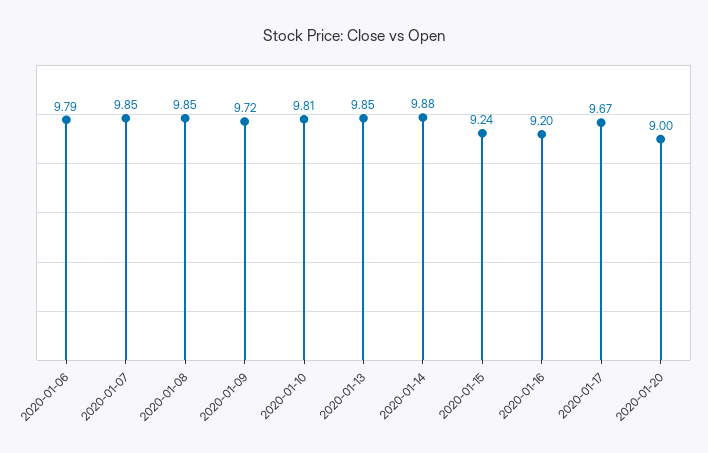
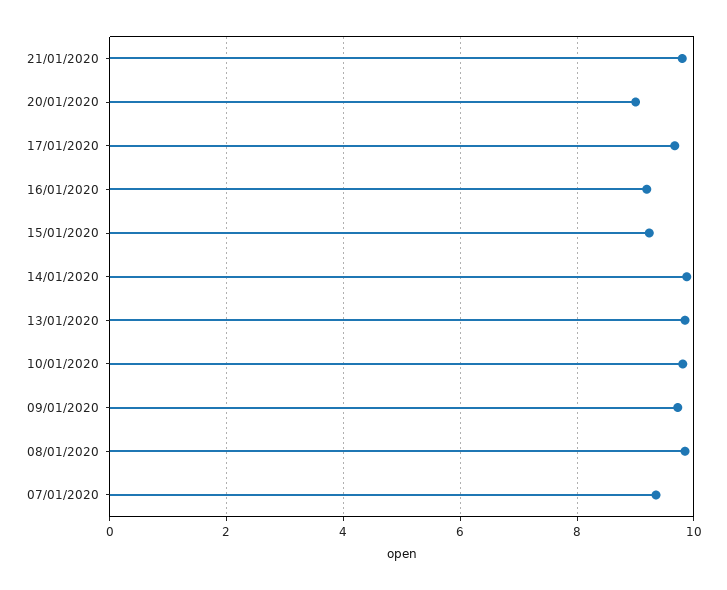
2020-01-06: 9.79 -> none
2020-01-07: 9.85 -> 9.4
21/01/2020: none -> 9.8

